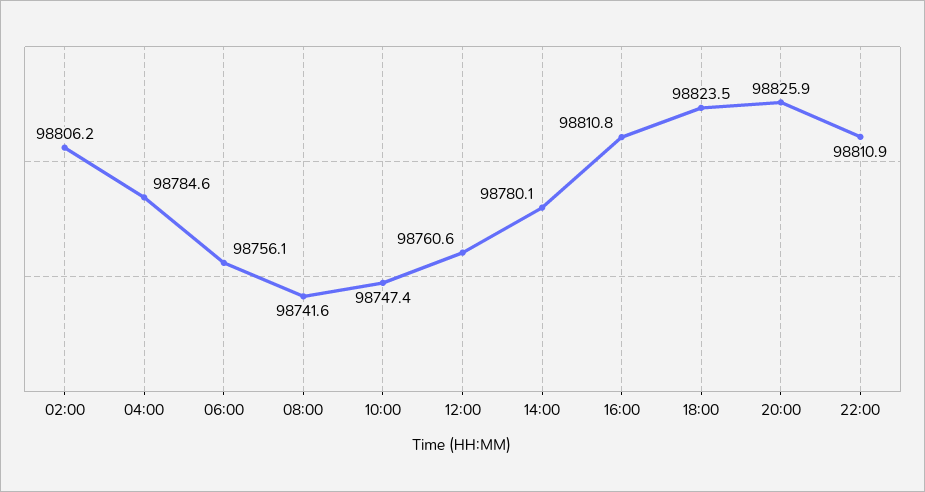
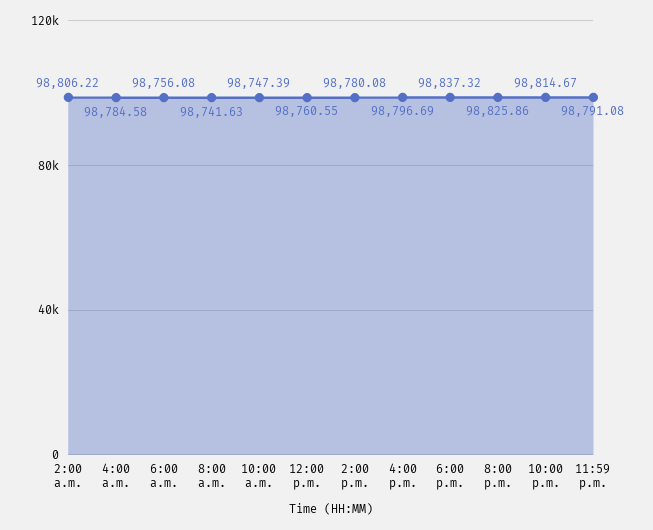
16:00: 98810.8 -> 98796.69
18:00: 98823.5 -> 98837.32
22:00: 98810.9 -> 98814.67
11:59 p.m.: none -> 98791.08

